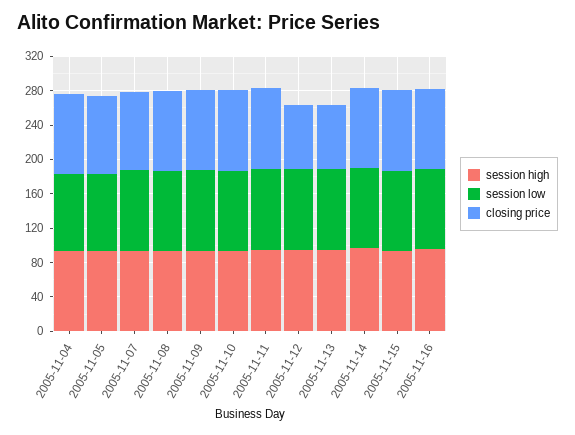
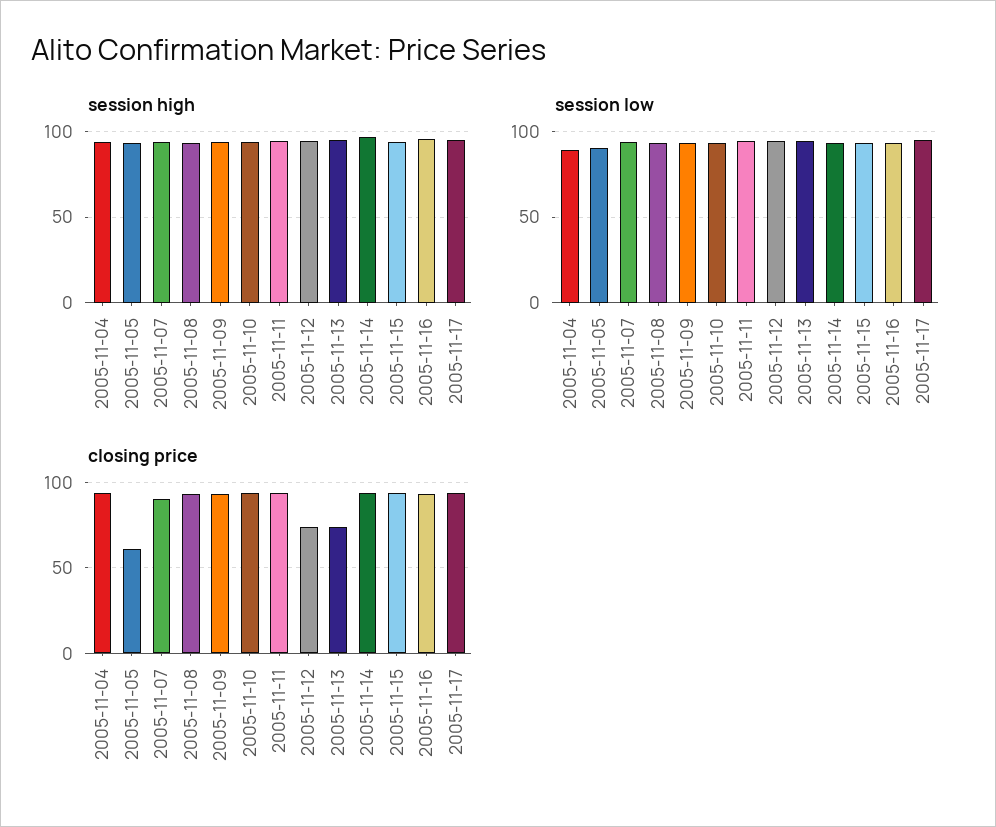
closing price, 2005-11-05: 90 -> 60
session high, 2005-11-17: none -> 95
session low, 2005-11-17: none -> 95
closing price, 2005-11-17: none -> 95

